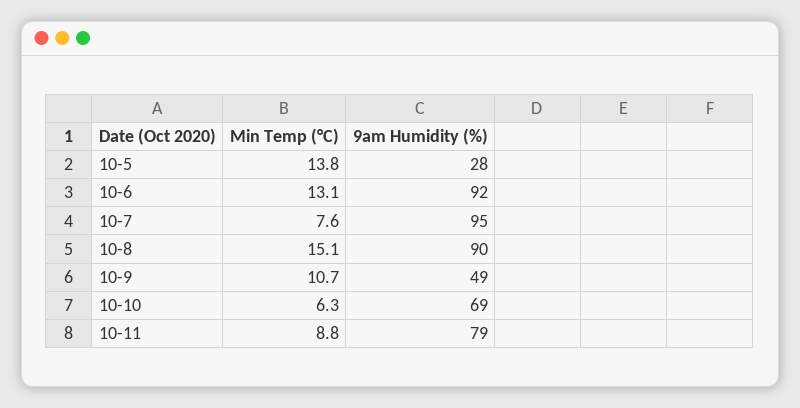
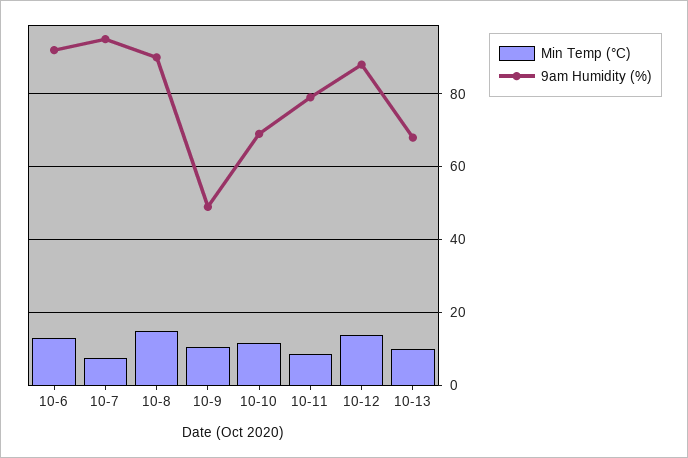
Min Temp (°C), 10-5: 13.8 -> none
9am Humidity (%), 10-5: 28 -> none
Min Temp (°C), 10-10: 6.3 -> 12
Min Temp (°C), 10-12: none -> 14
9am Humidity (%), 10-12: none -> 88
Min Temp (°C), 10-13: none -> 10
9am Humidity (%), 10-13: none -> 68

